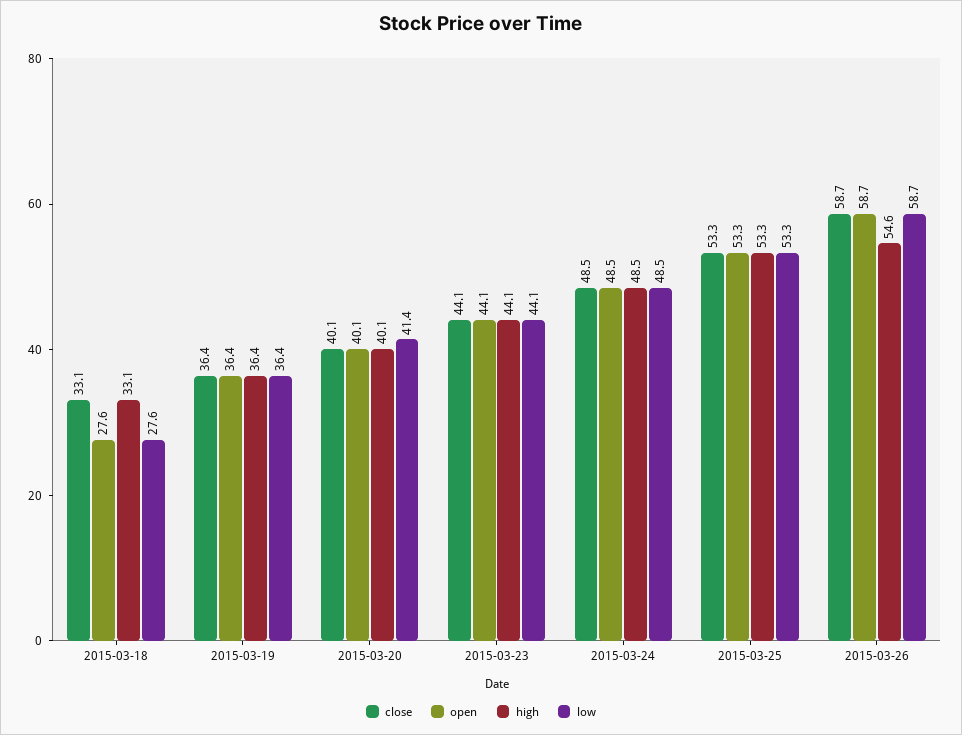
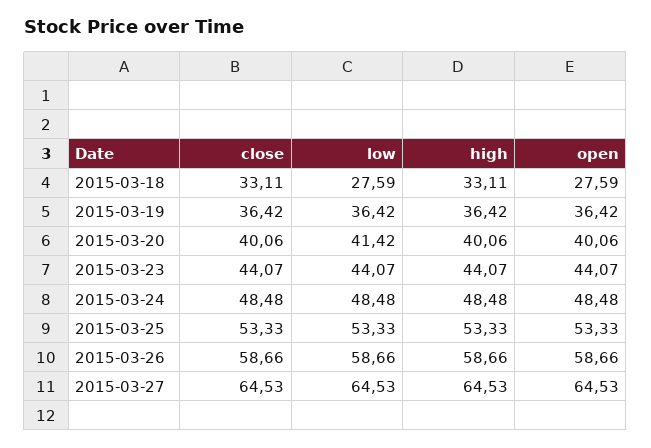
high, 2015-03-26: 54.6 -> 58.66
close, 2015-03-27: none -> 64.53
low, 2015-03-27: none -> 64.53
high, 2015-03-27: none -> 64.53
open, 2015-03-27: none -> 64.53

